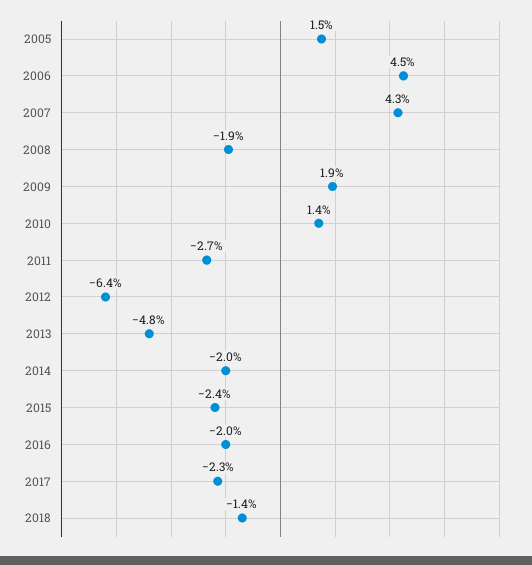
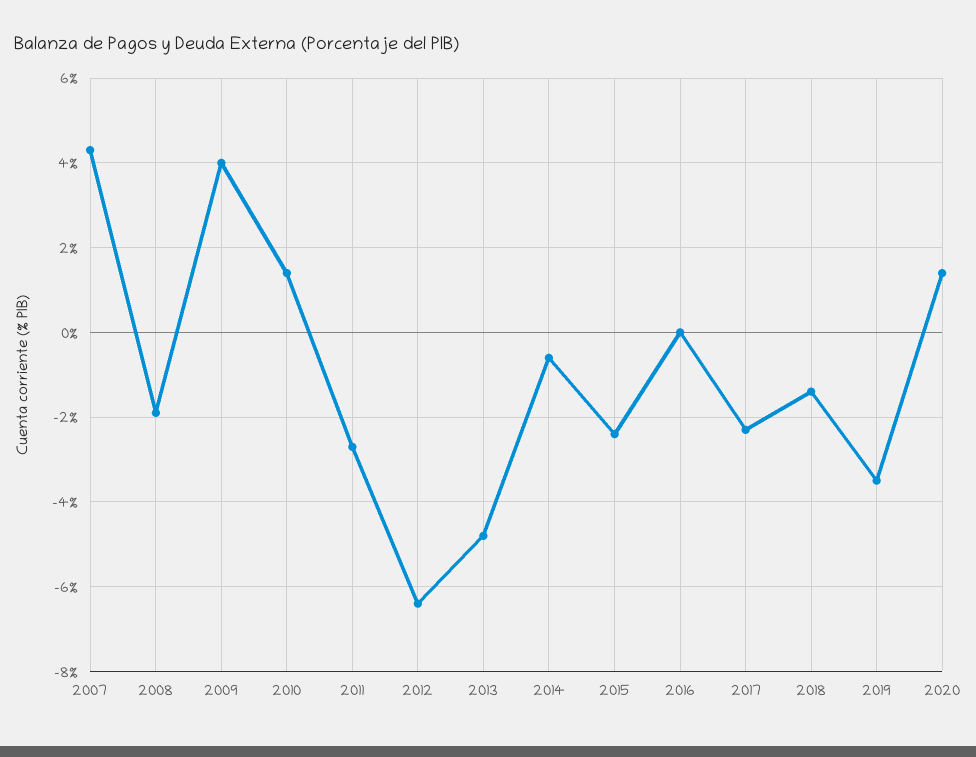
2005: 1.5 -> none
2006: 4.5 -> none
2009: 1.9 -> 4
2014: -2 -> -0.5
2016: -2 -> 0
2019: none -> -3.5
2020: none -> 1.5

